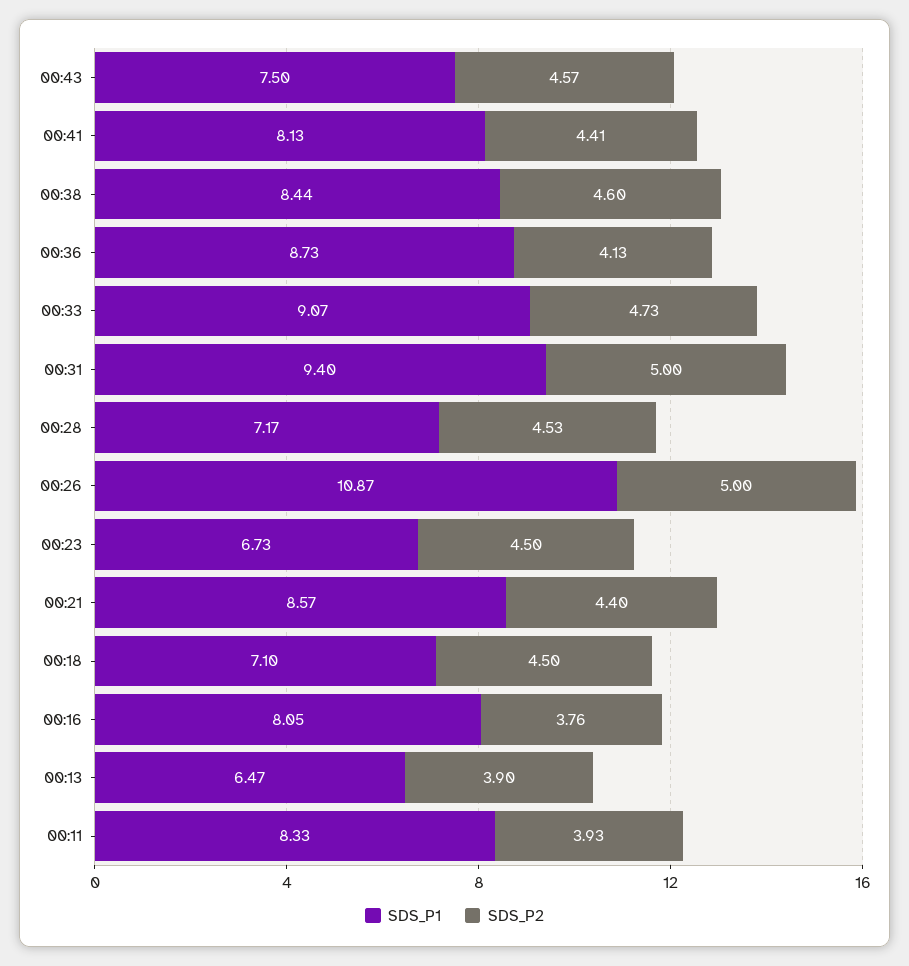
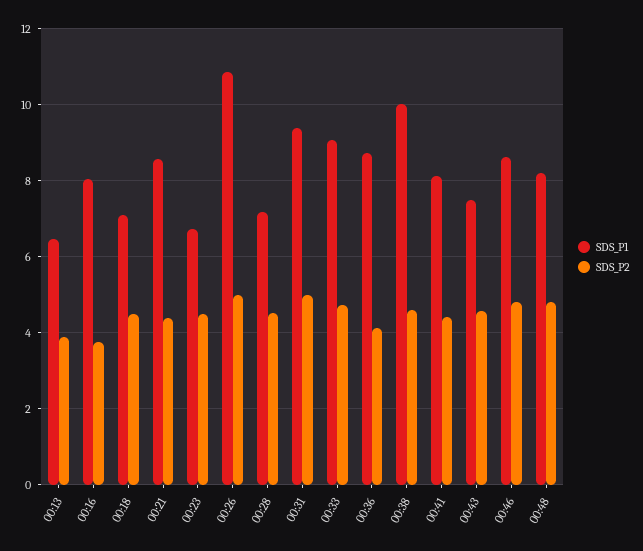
SDS_P1, 00:38: 8.44 -> 10
SDS_P1, 00:11: 8.33 -> none
SDS_P2, 00:11: 3.93 -> none
SDS_P1, 00:46: none -> 8.6
SDS_P2, 00:46: none -> 4.8
SDS_P1, 00:48: none -> 8.2
SDS_P2, 00:48: none -> 4.8

